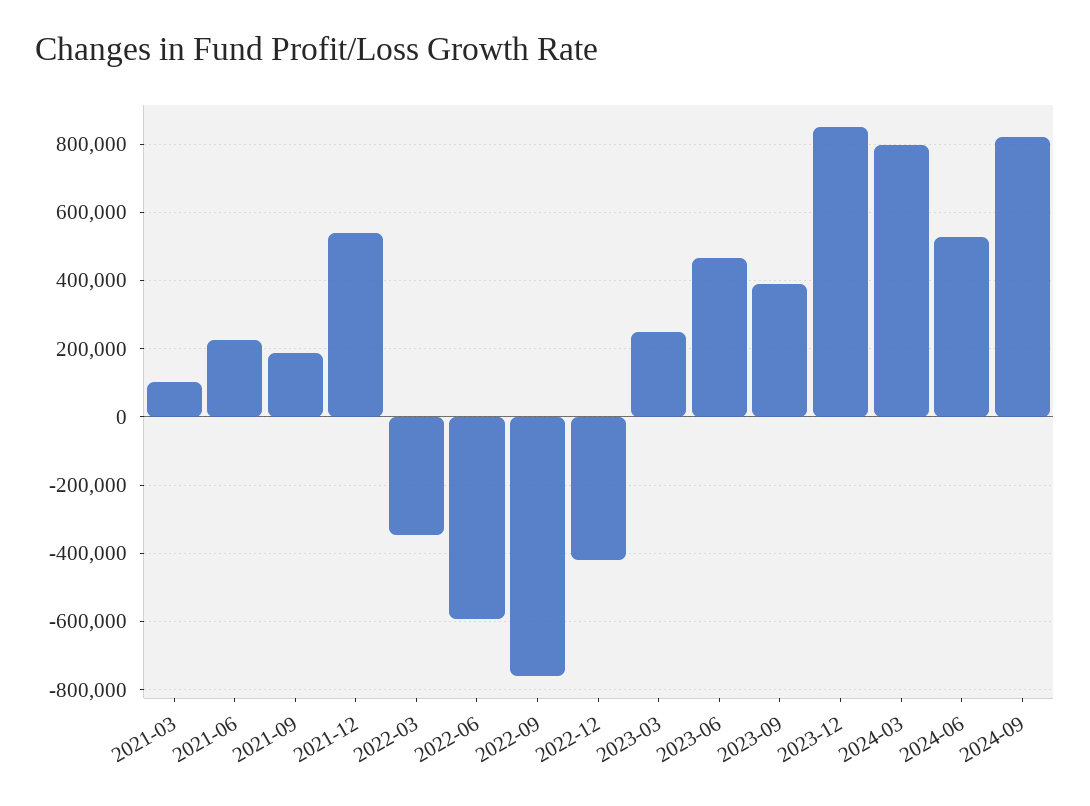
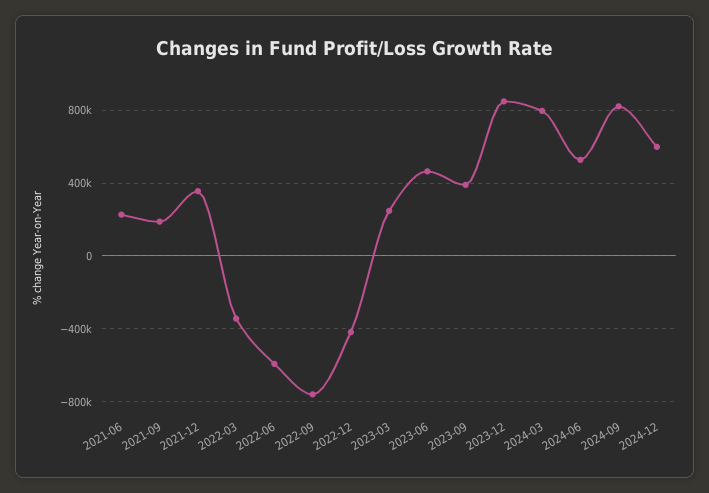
2021-03: 100000 -> none
2021-12: 540000 -> 350000
2024-12: none -> 600000

